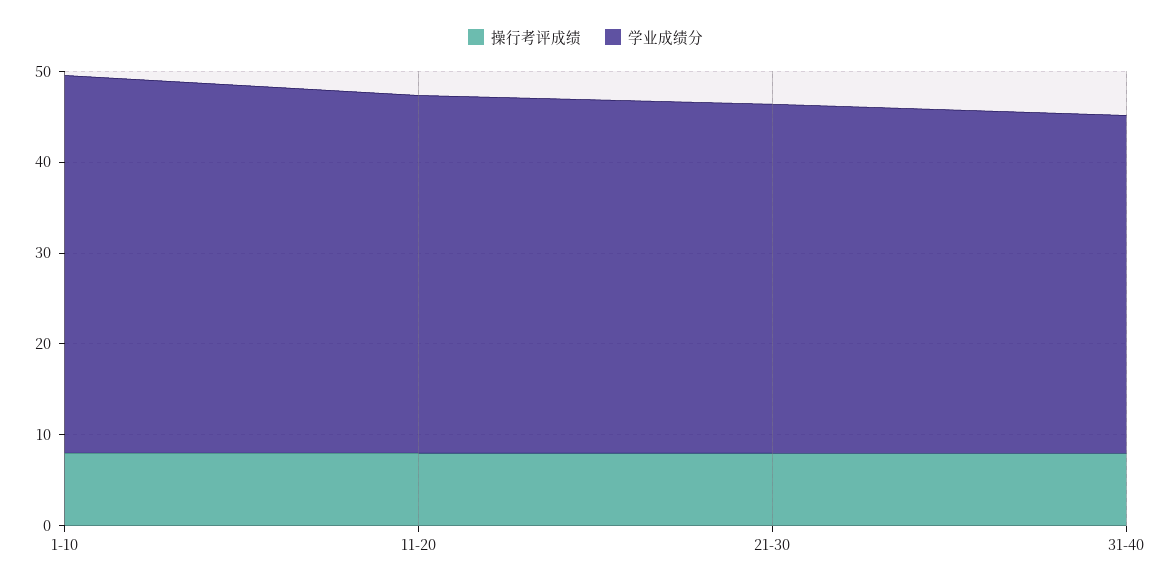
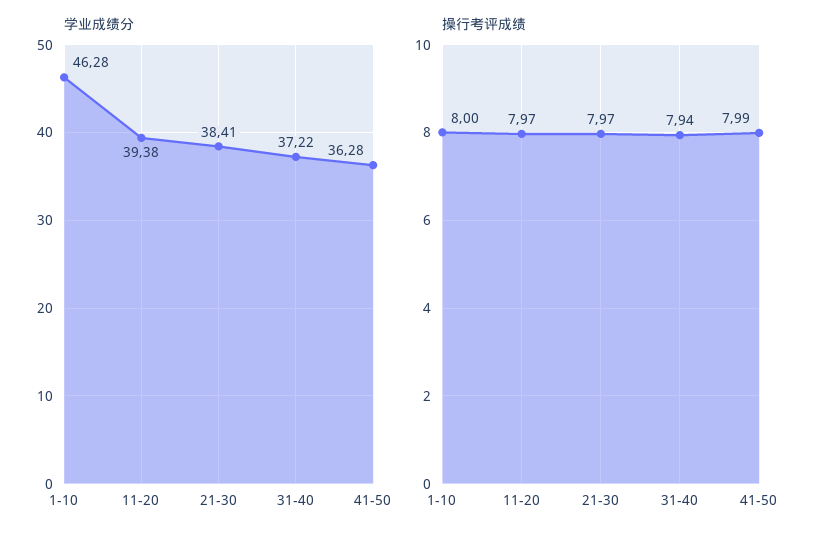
学业成绩分, 1-10: 42 -> 46.28
学业成绩分, 41-50: none -> 36.28
操行考评成绩, 41-50: none -> 7.99

